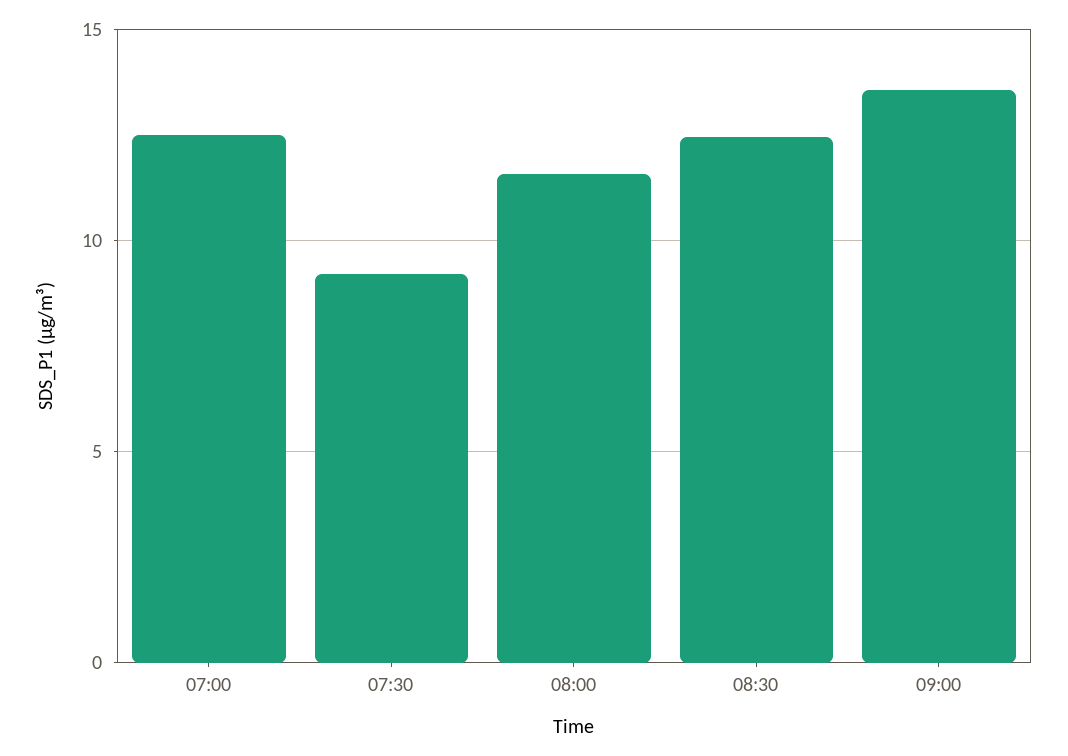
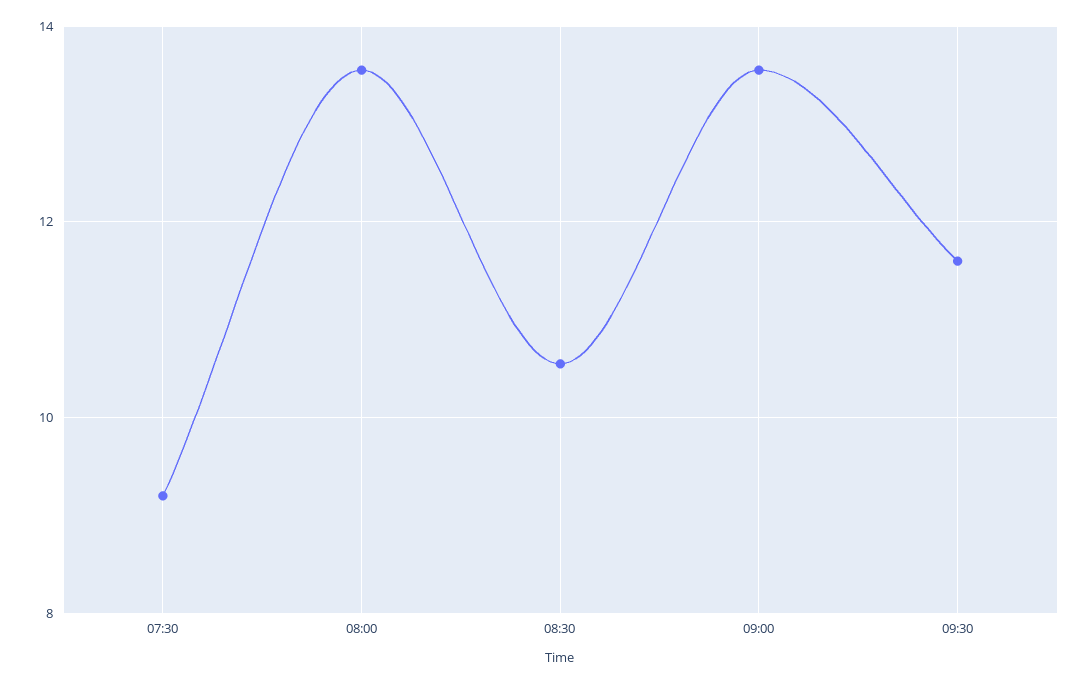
07:00: 12.5 -> none
08:00: 11.5 -> 13.6
08:30: 12.5 -> 10.6
09:30: none -> 11.6

